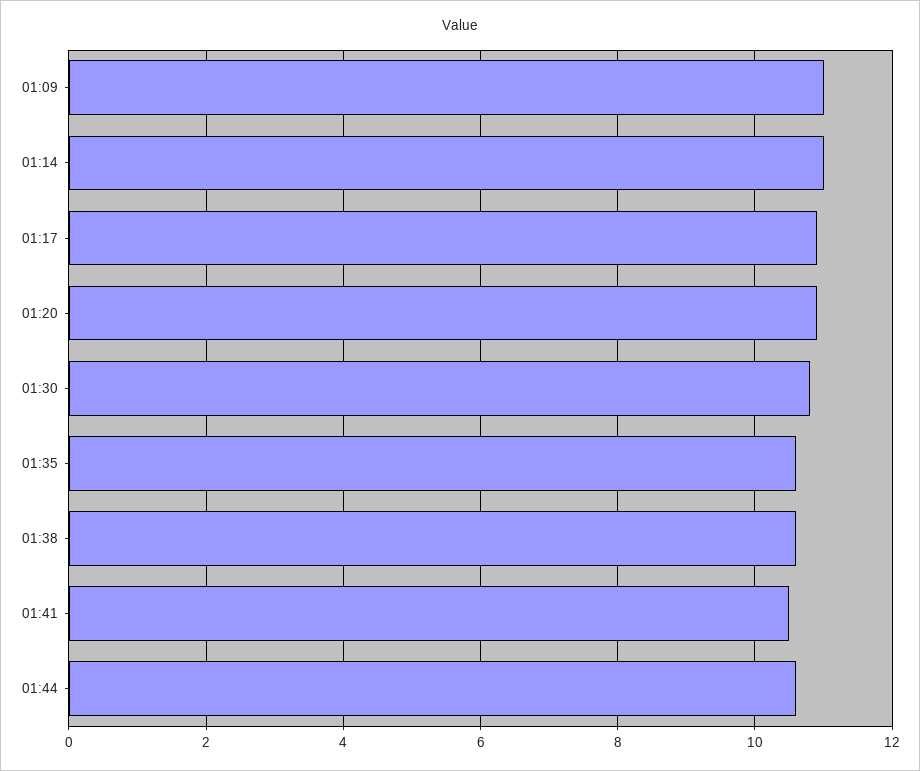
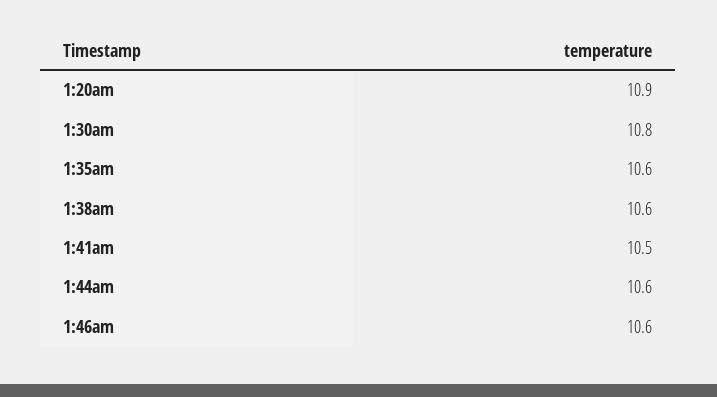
01:09: 11 -> none
01:14: 11 -> none
01:17: 11 -> none
1:46am: none -> 10.6

